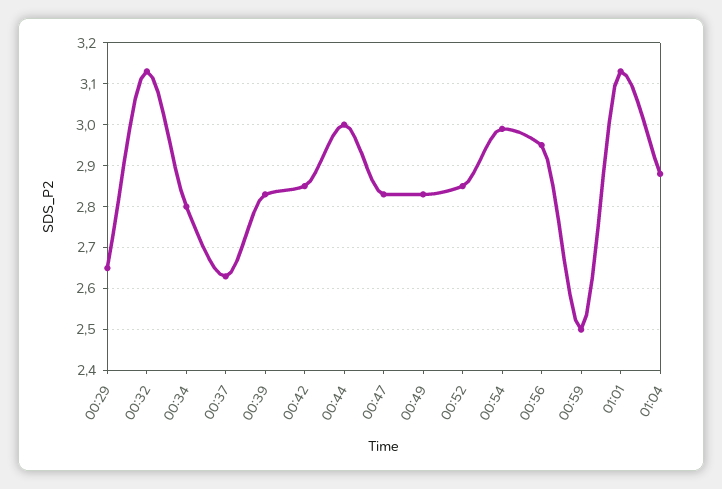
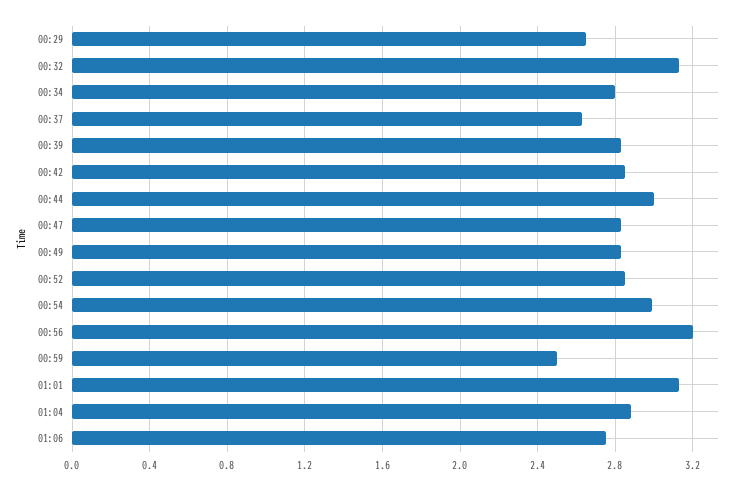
00:56: 2.95 -> 3.2
01:06: none -> 2.75

